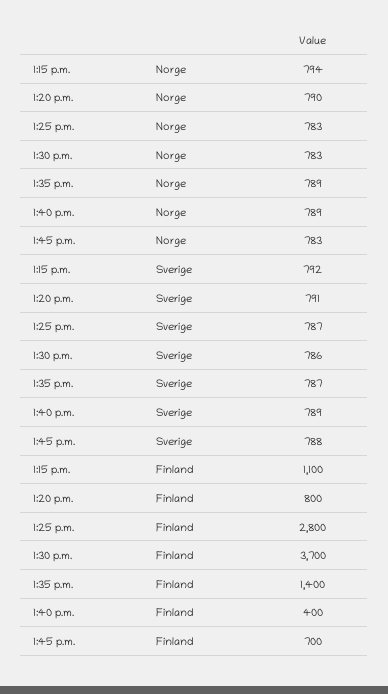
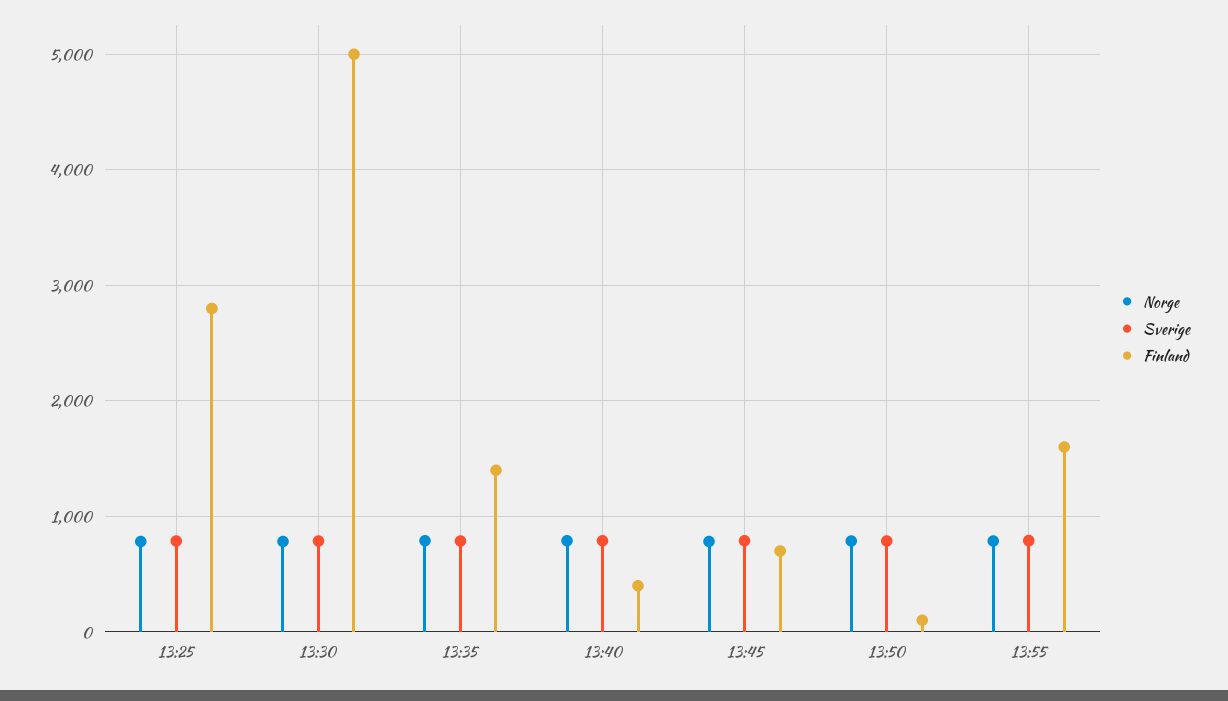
Norge, 1:15 p.m.: 794 -> none
Norge, 1:20 p.m.: 790 -> none
Sverige, 1:15 p.m.: 792 -> none
Sverige, 1:20 p.m.: 791 -> none
Finland, 1:15 p.m.: 1100 -> none
Finland, 1:20 p.m.: 800 -> none
Finland, 1:30 p.m.: 3700 -> 5000
Norge, 13:50: none -> 800
Sverige, 13:50: none -> 800
Finland, 13:50: none -> 100
Norge, 13:55: none -> 800
Sverige, 13:55: none -> 800
Finland, 13:55: none -> 1600

